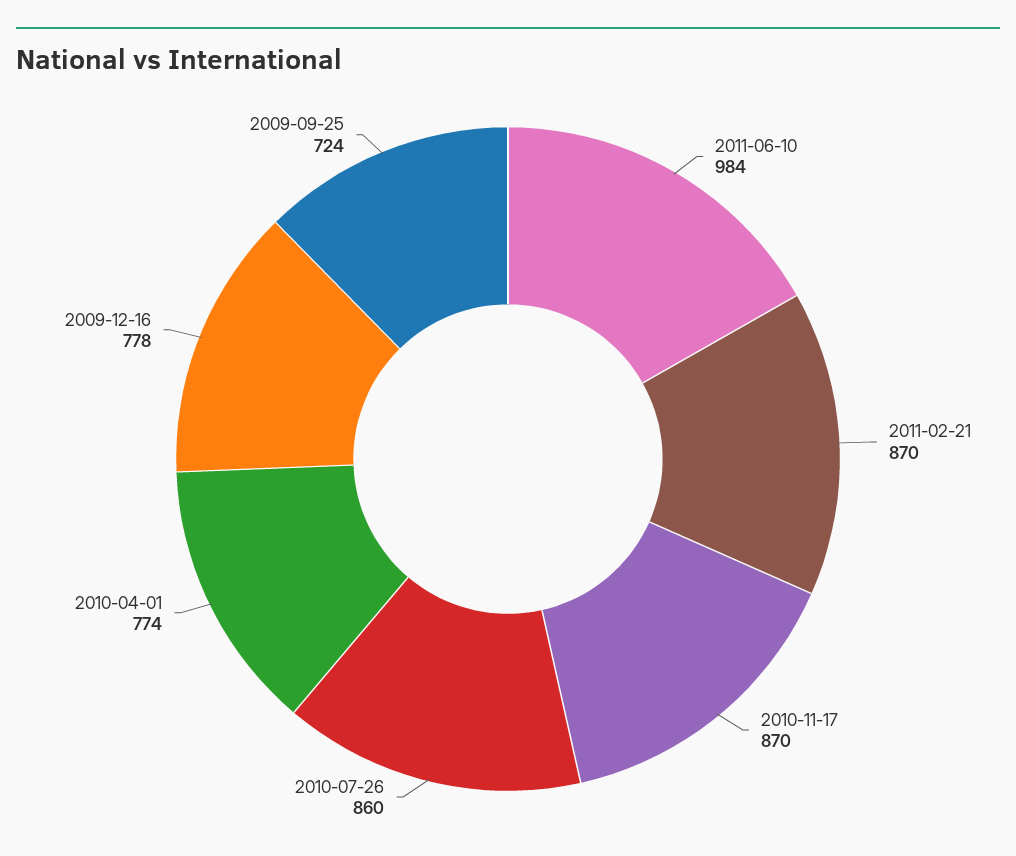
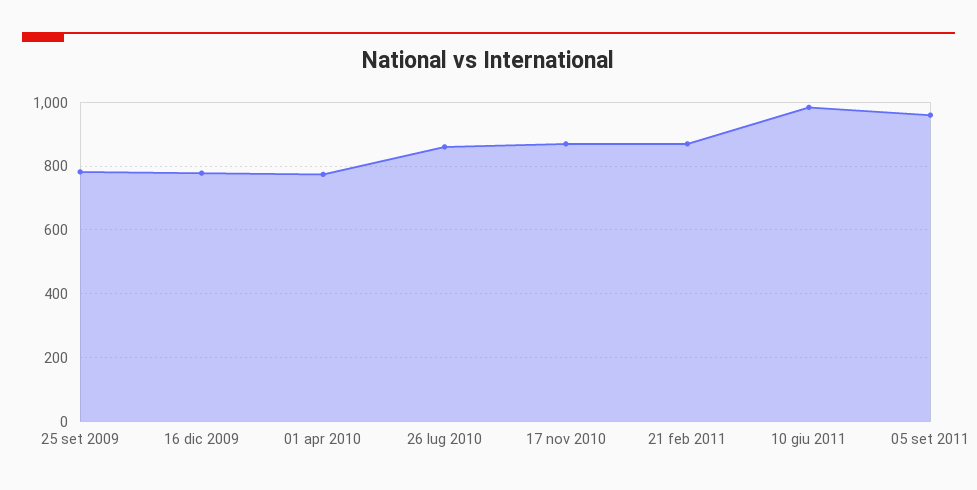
2009-09-25: 724 -> 780
05 set 2011: none -> 960

